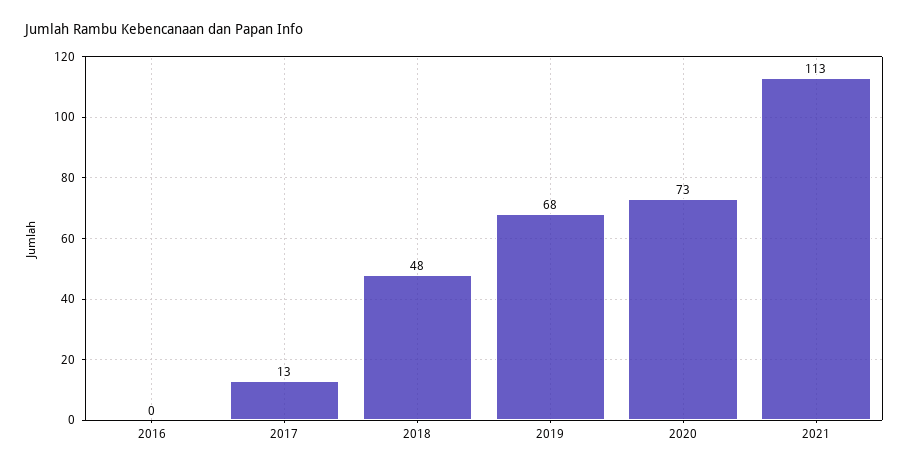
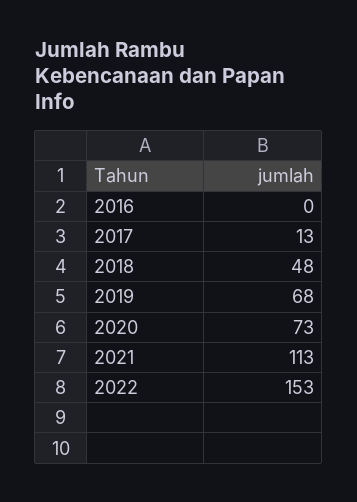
2022: none -> 153

